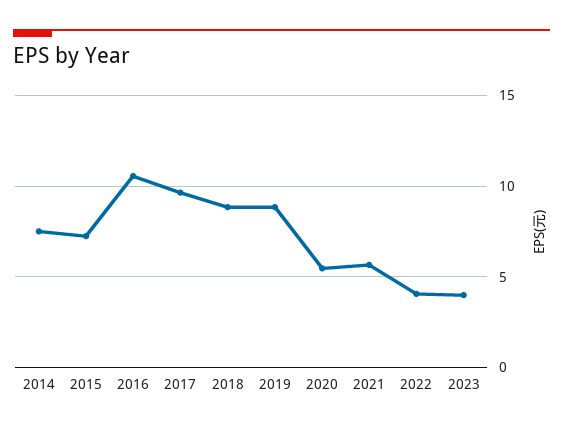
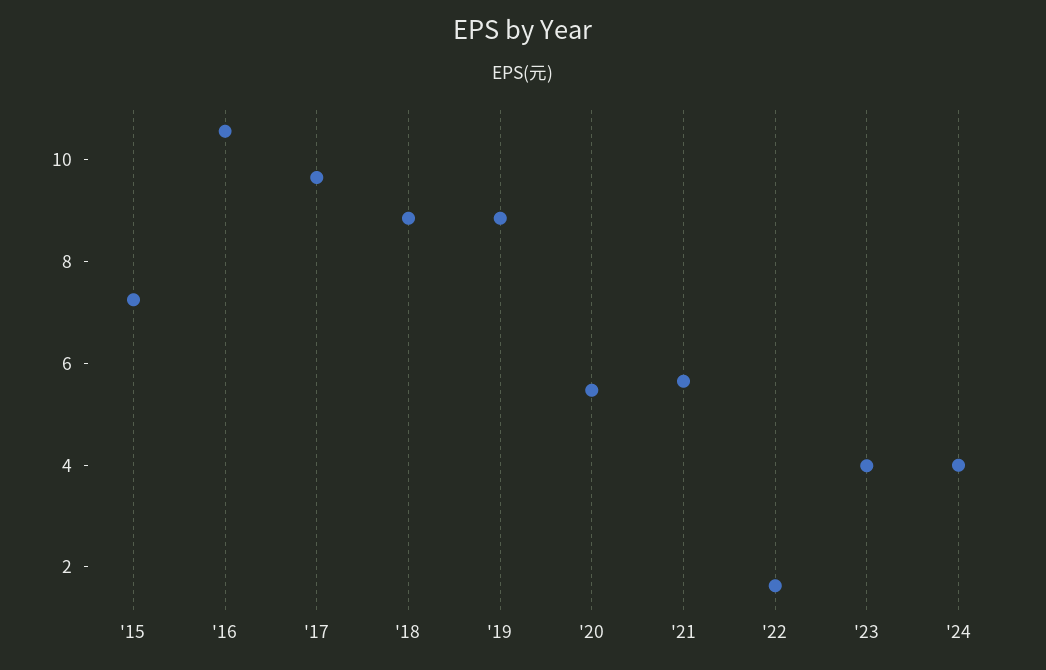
2014: 7.5 -> none
2022: 4 -> 1.5
'24: none -> 4

